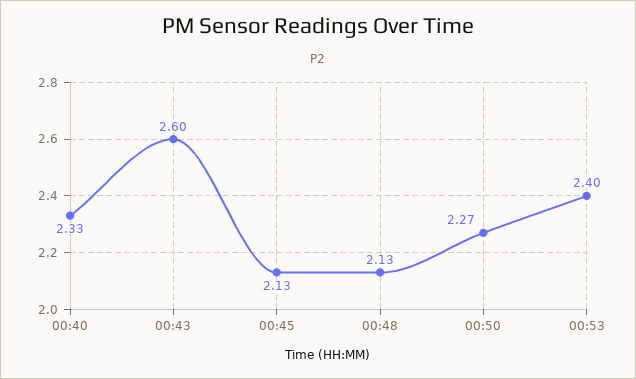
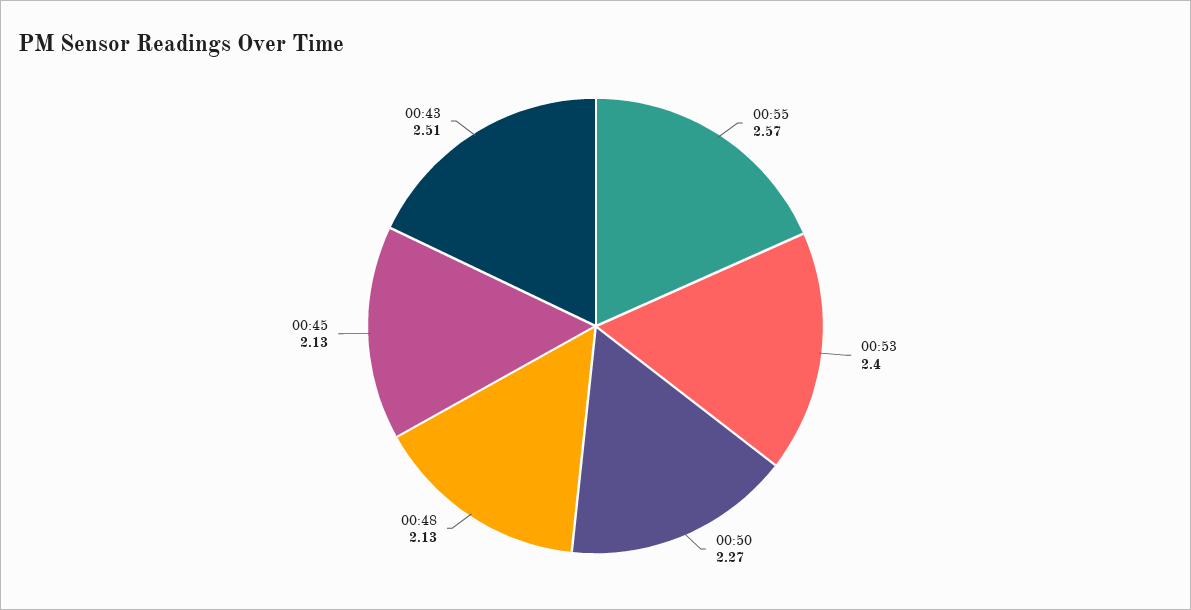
00:40: 2.33 -> none
00:43: 2.6 -> 2.51
00:55: none -> 2.57

